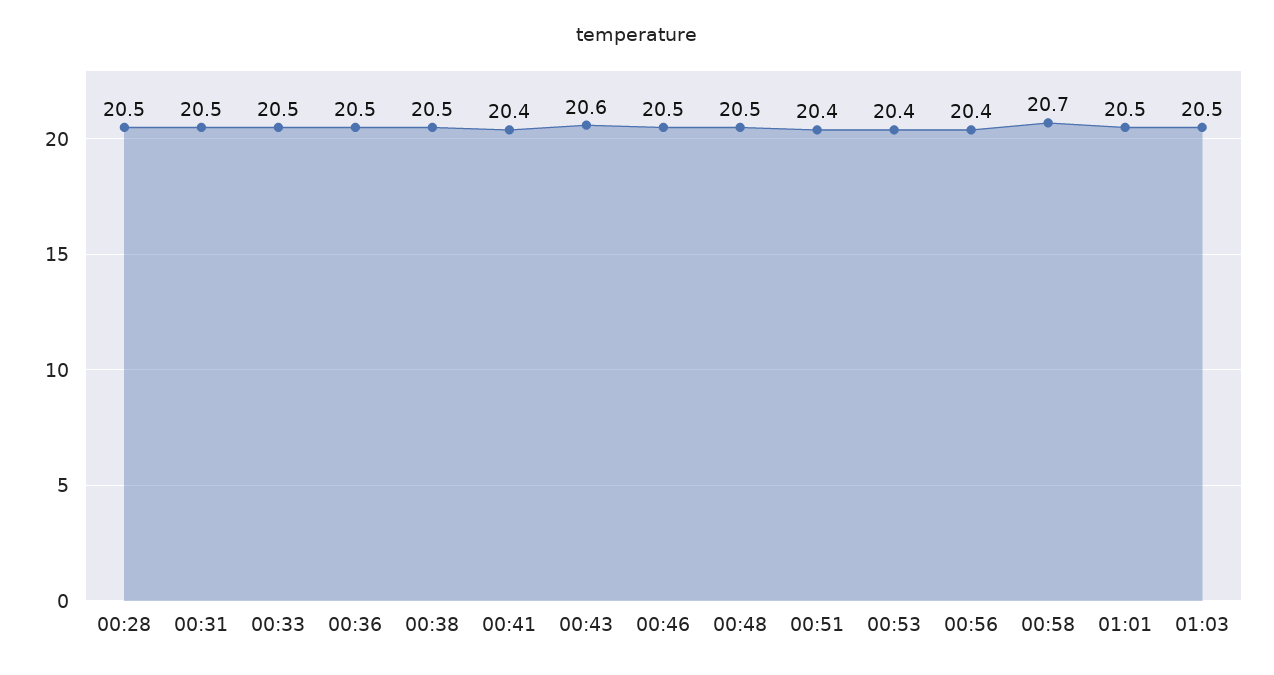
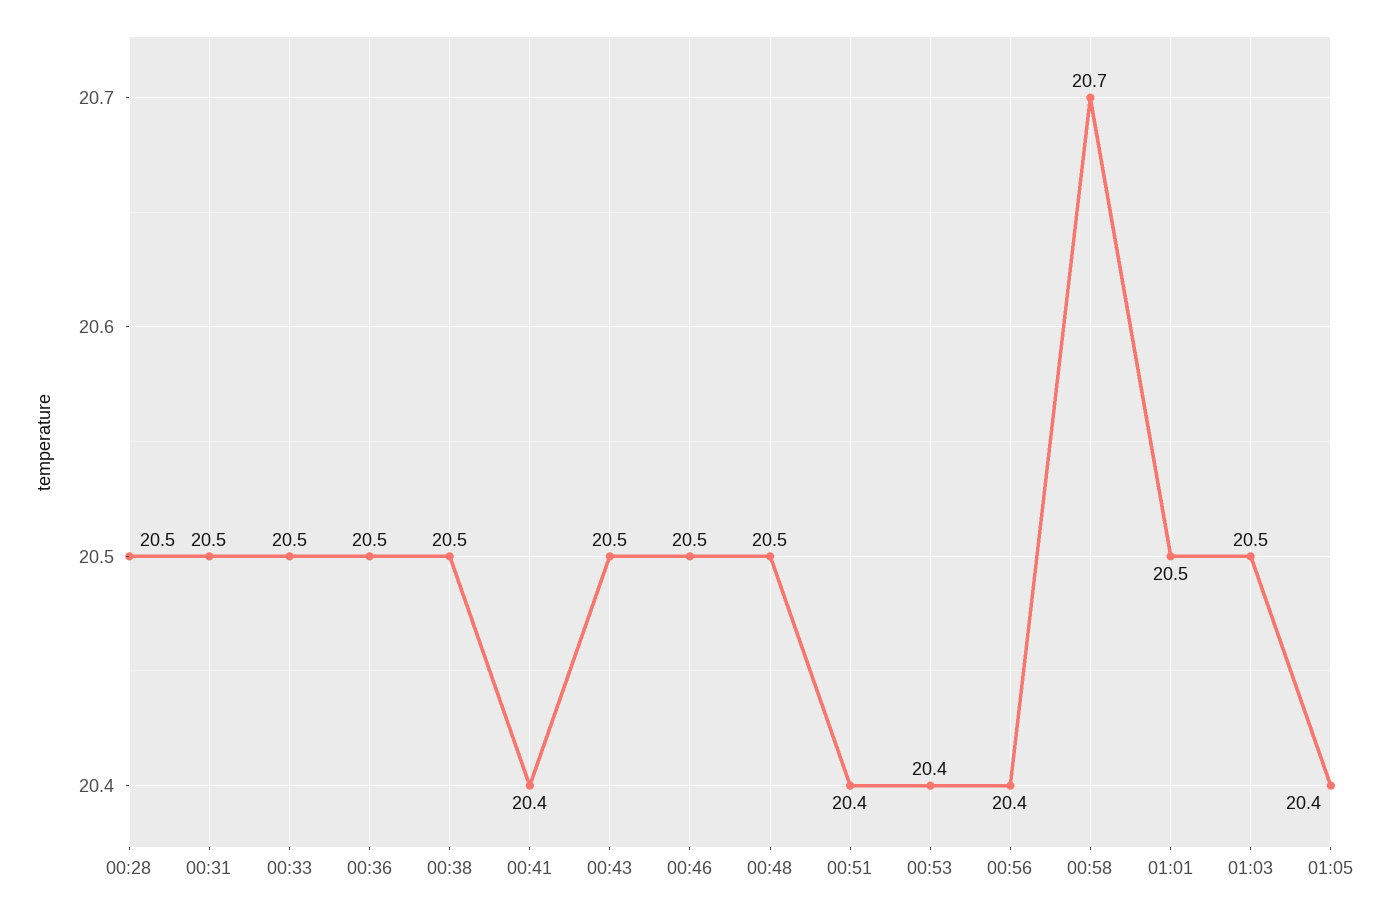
00:43: 20.6 -> 20.5
01:05: none -> 20.4

